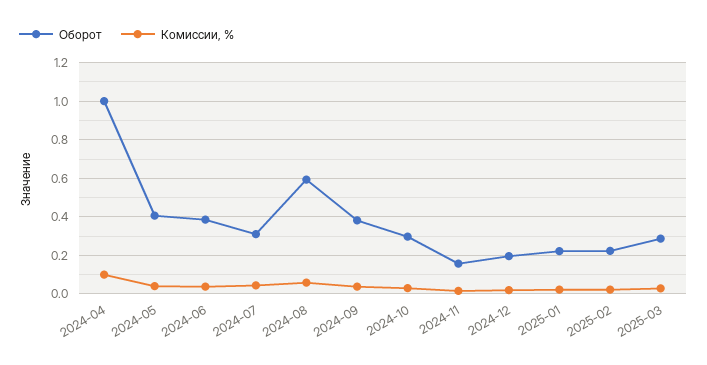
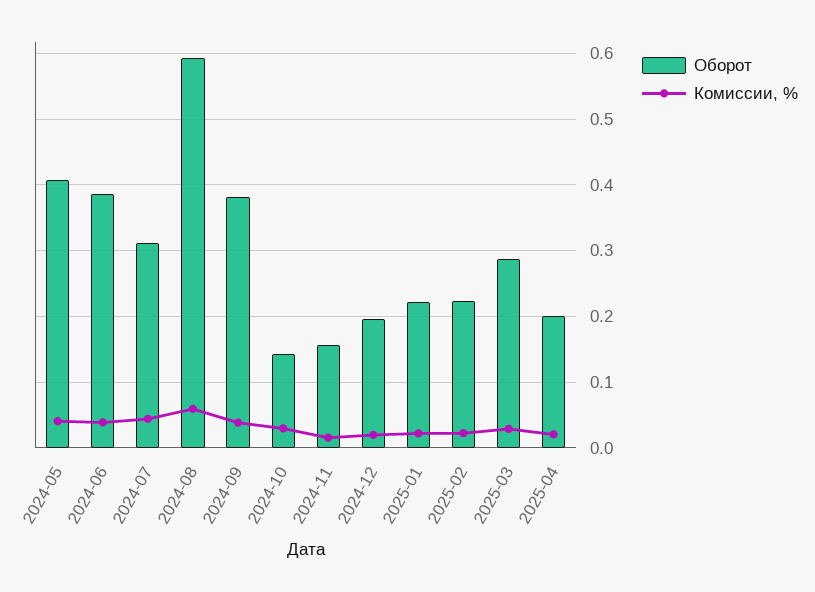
Оборот, 2024-04: 1 -> none
Комиссии, %, 2024-04: 0.1 -> none
Оборот, 2024-10: 0.3 -> 0.14
Оборот, 2025-04: none -> 0.2
Комиссии, %, 2025-04: none -> 0.02

